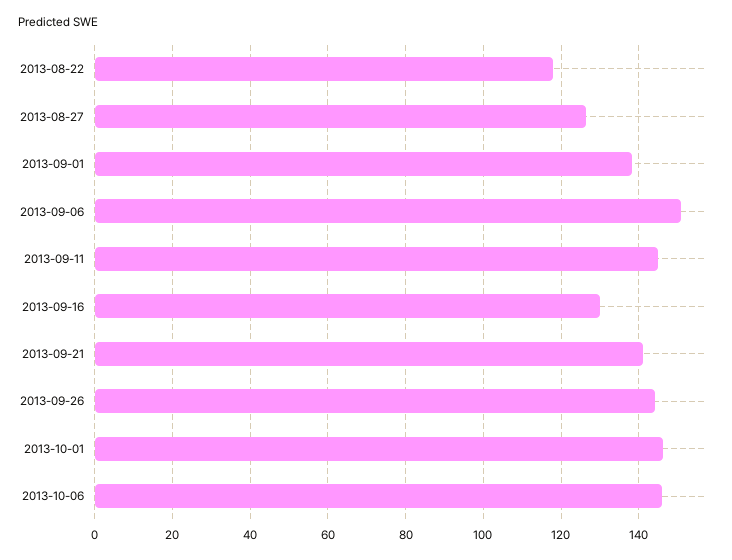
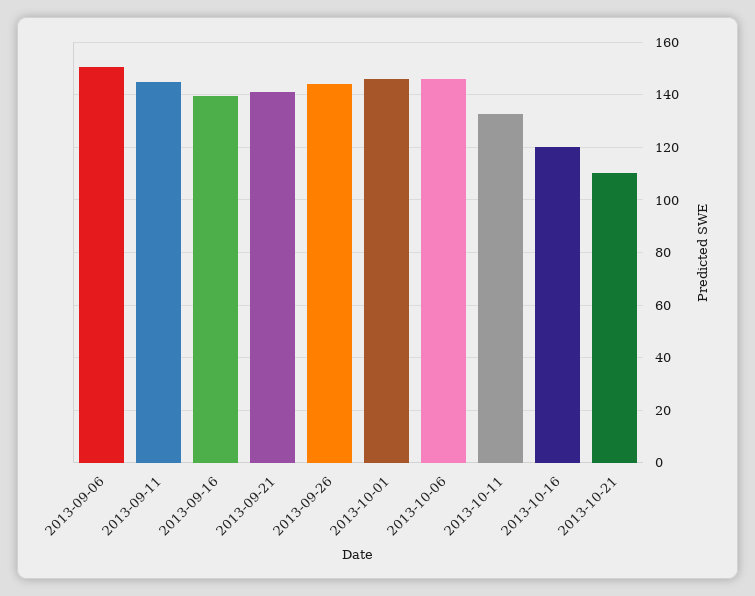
2013-08-22: 118 -> none
2013-08-27: 126 -> none
2013-09-01: 138 -> none
2013-09-16: 130 -> 140
2013-10-11: none -> 132.5
2013-10-16: none -> 120
2013-10-21: none -> 110

